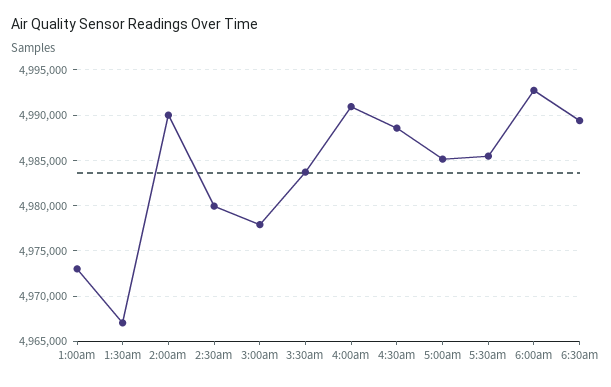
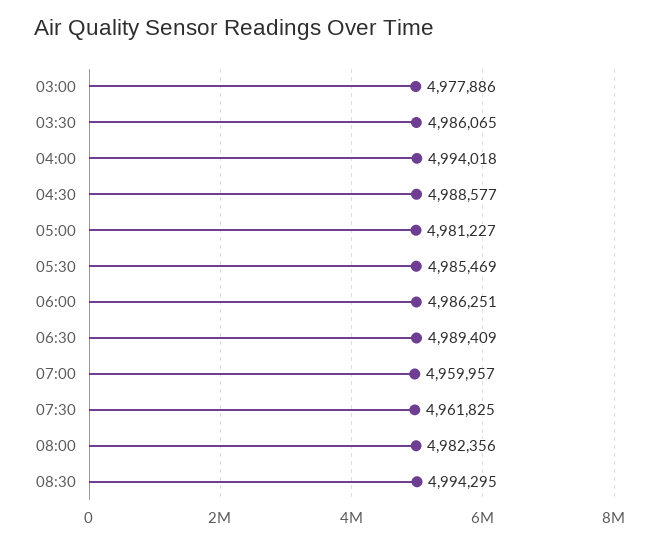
1:00am: 4973000 -> none
1:30am: 4967000 -> none
2:00am: 4990000 -> none
2:30am: 4980000 -> none
3:30am: 4984000 -> 4986065
4:00am: 4991000 -> 4994018
5:00am: 4985000 -> 4981227
6:00am: 4993000 -> 4986251
07:00: none -> 4959957
07:30: none -> 4961825
08:00: none -> 4982356
08:30: none -> 4994295

